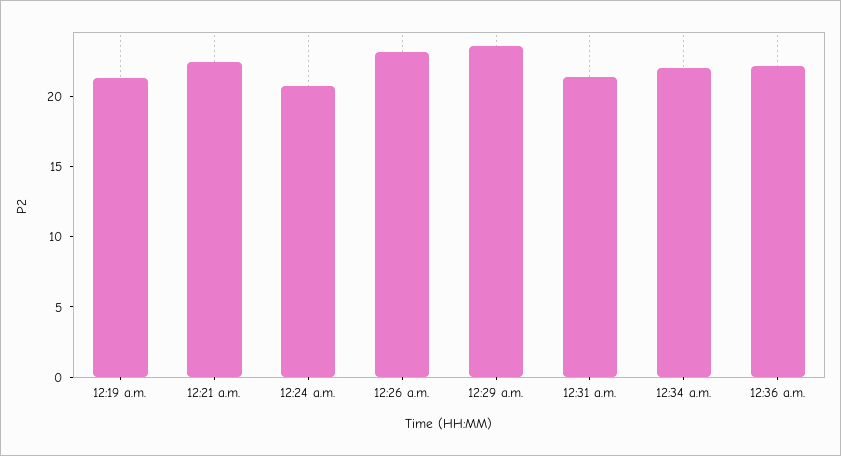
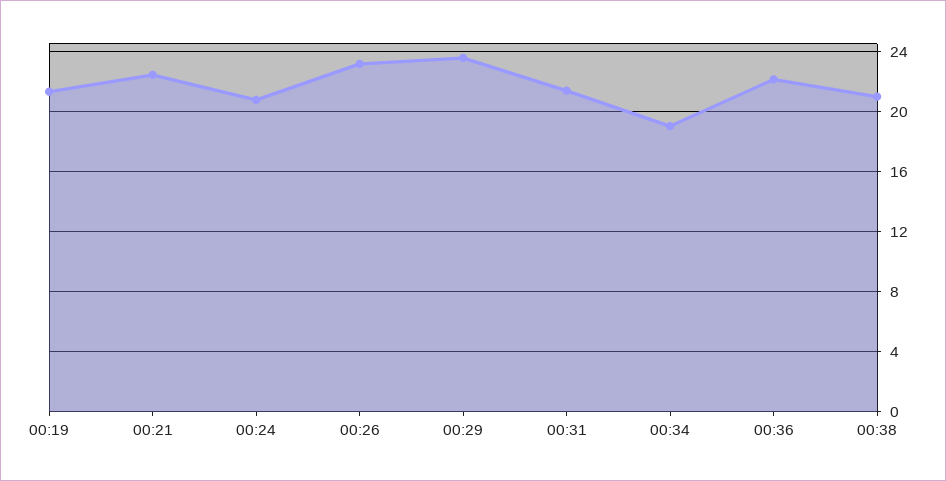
12:34 a.m.: 22 -> 19
00:38: none -> 21

